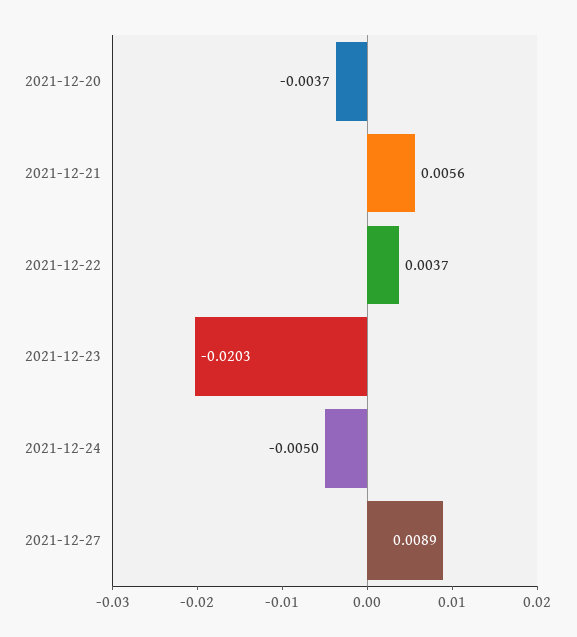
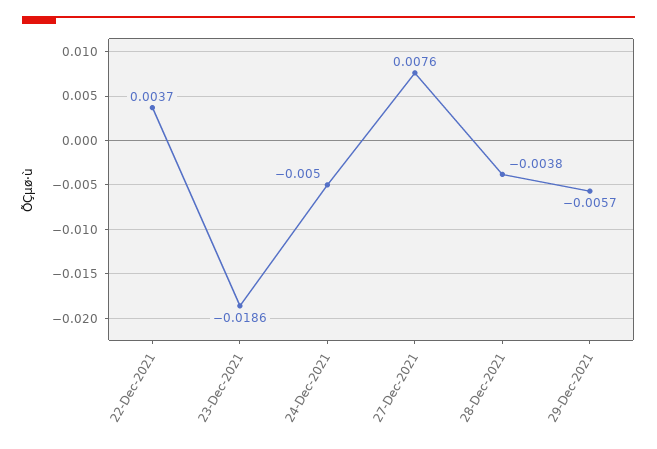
2021-12-20: -0.0037 -> none
2021-12-21: 0.0056 -> none
2021-12-23: -0.0203 -> -0.0186
2021-12-27: 0.0089 -> 0.0076
28-Dec-2021: none -> -0.0038
29-Dec-2021: none -> -0.0057

